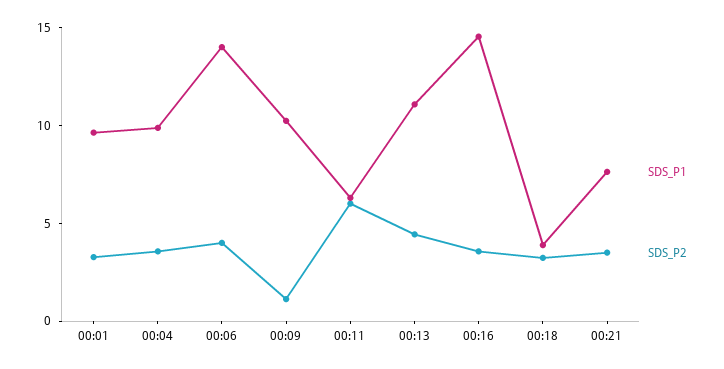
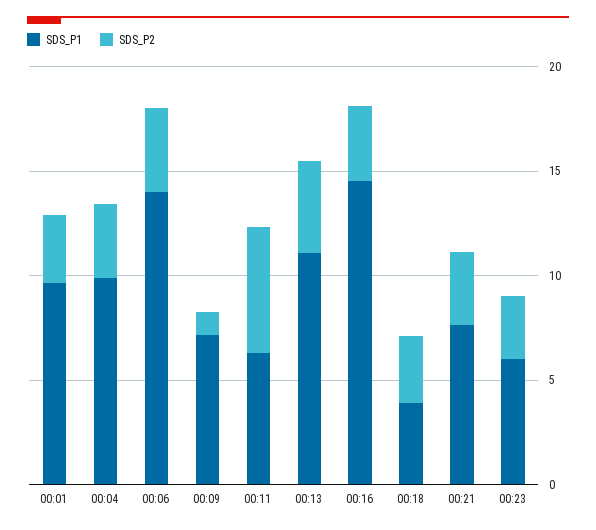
SDS_P1, 00:09: 10 -> 7
SDS_P1, 00:23: none -> 6
SDS_P2, 00:23: none -> 3

